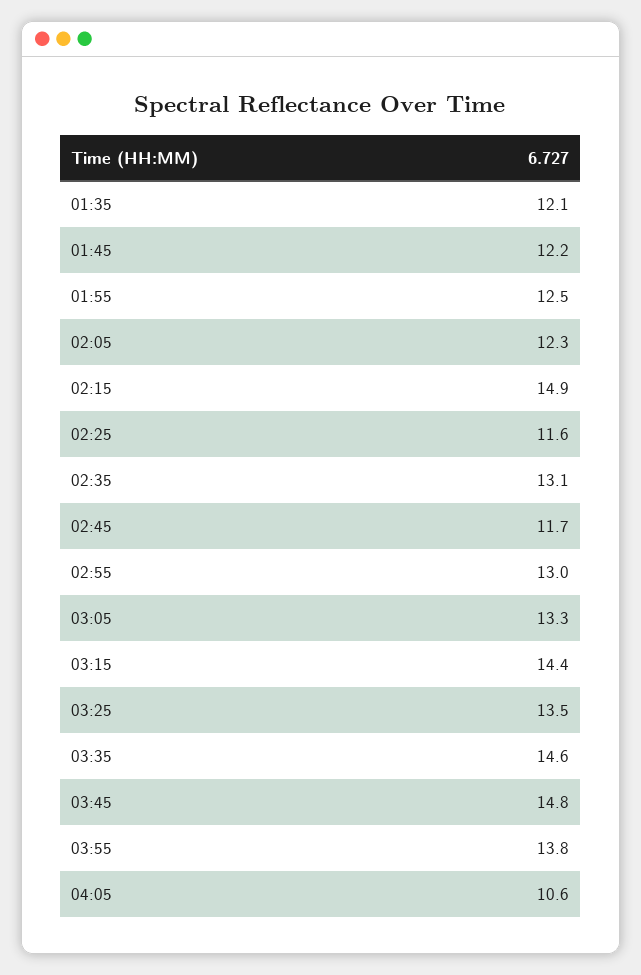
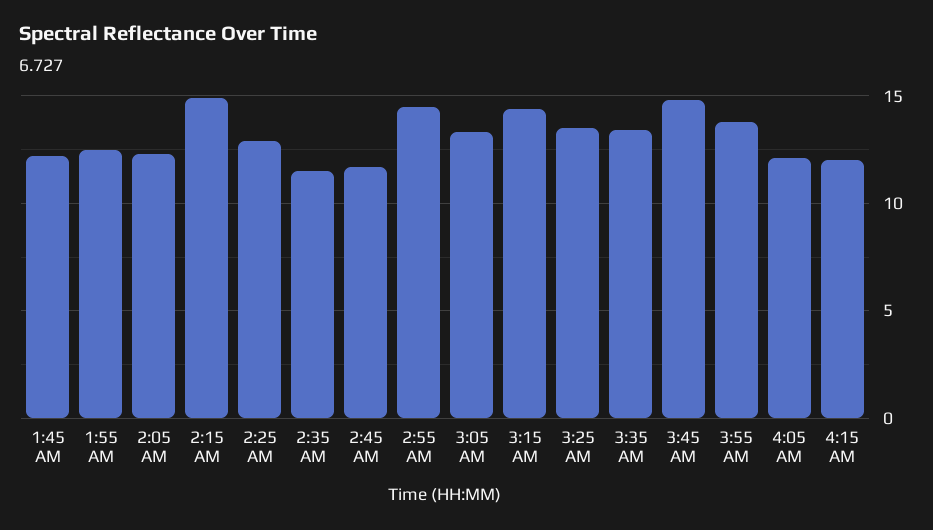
01:35: 12.1 -> none
02:25: 11.6 -> 13
02:35: 13.1 -> 11.5
02:55: 13 -> 14.5
03:35: 14.6 -> 13.5
04:05: 10.6 -> 12
4:15 AM: none -> 12

